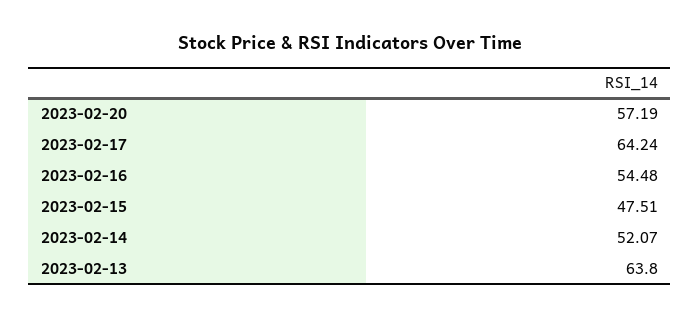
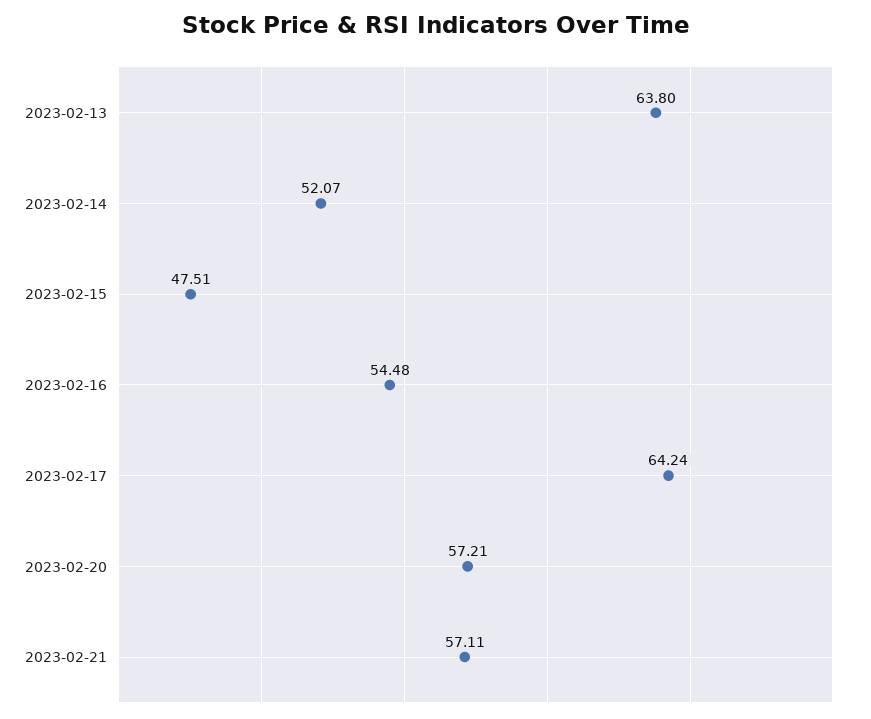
2023-02-20: 57.19 -> 57.21
2023-02-21: none -> 57.11

